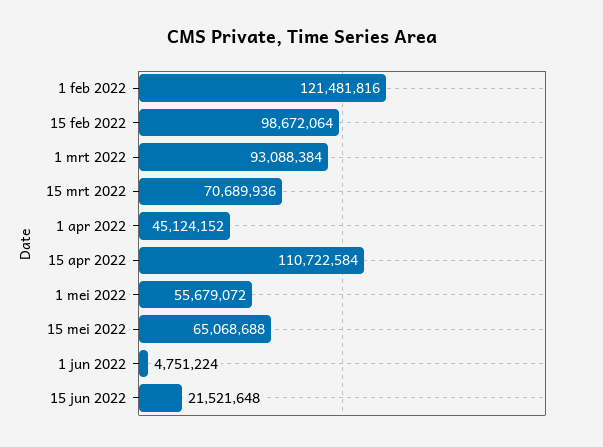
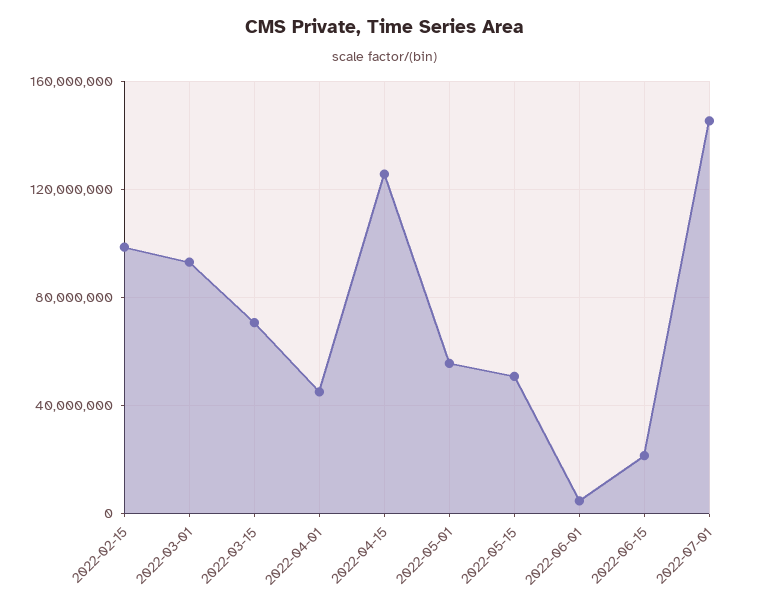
1 feb 2022: 121481816 -> none
15 apr 2022: 110722584 -> 125000000
15 mei 2022: 65068688 -> 50000000
2022-07-01: none -> 145000000

